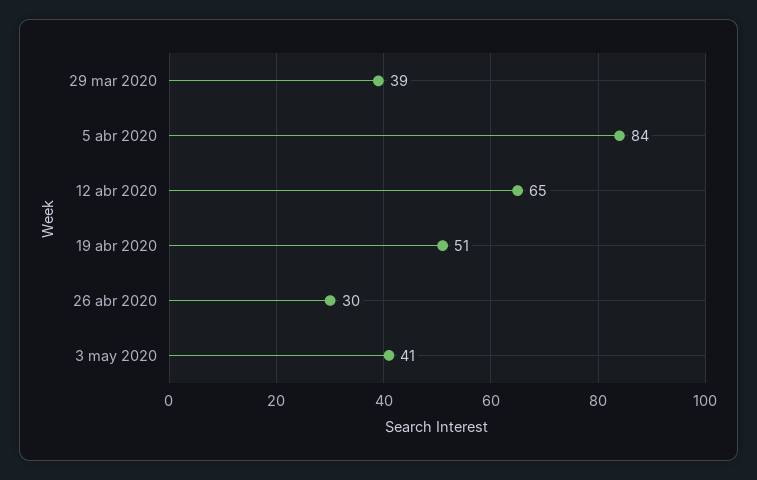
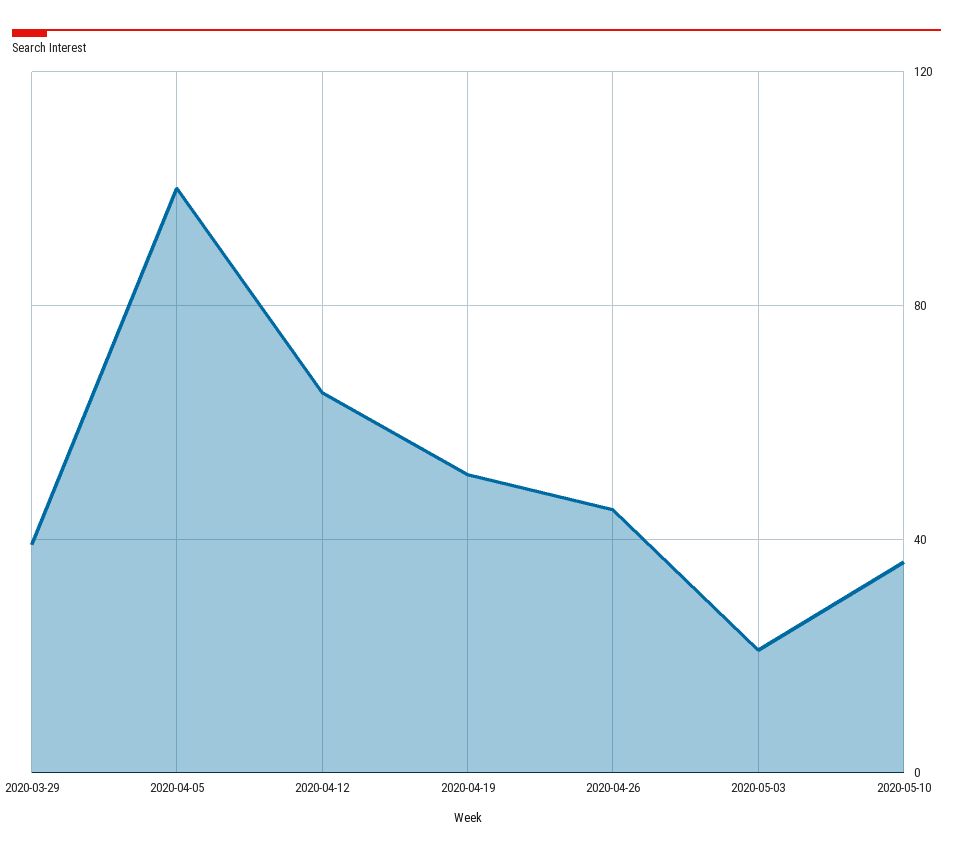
5 abr 2020: 84 -> 100
26 abr 2020: 30 -> 45
3 may 2020: 41 -> 20
2020-05-10: none -> 35

